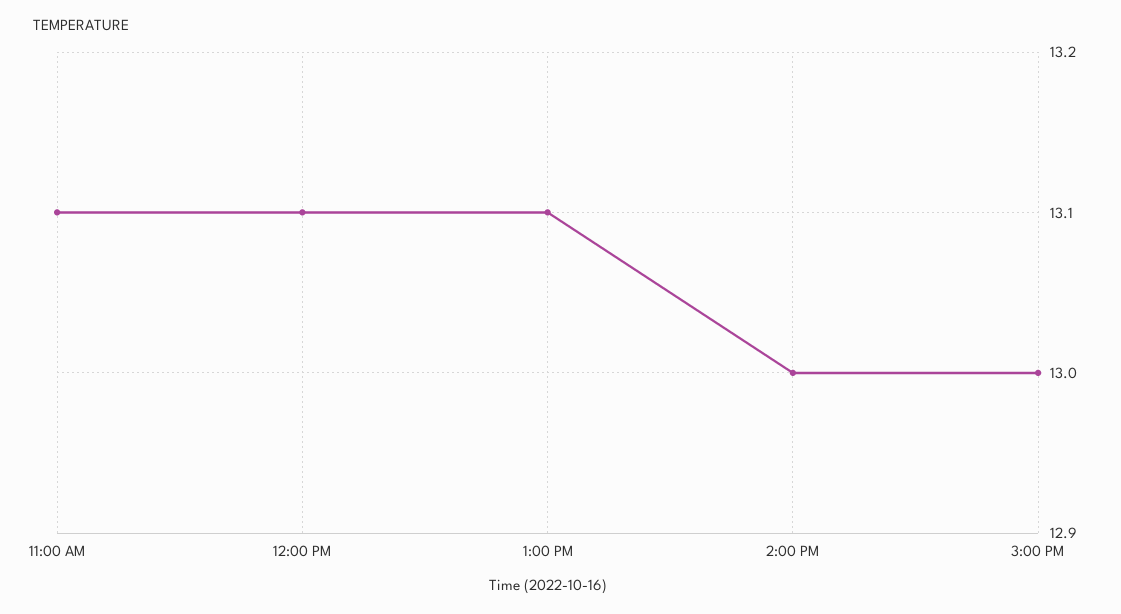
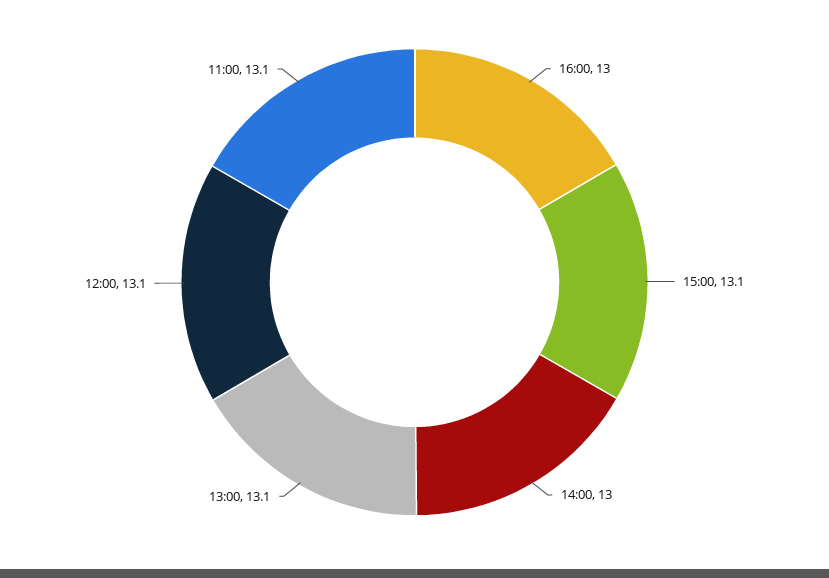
3:00 PM: 13 -> 13.1
16:00: none -> 13

